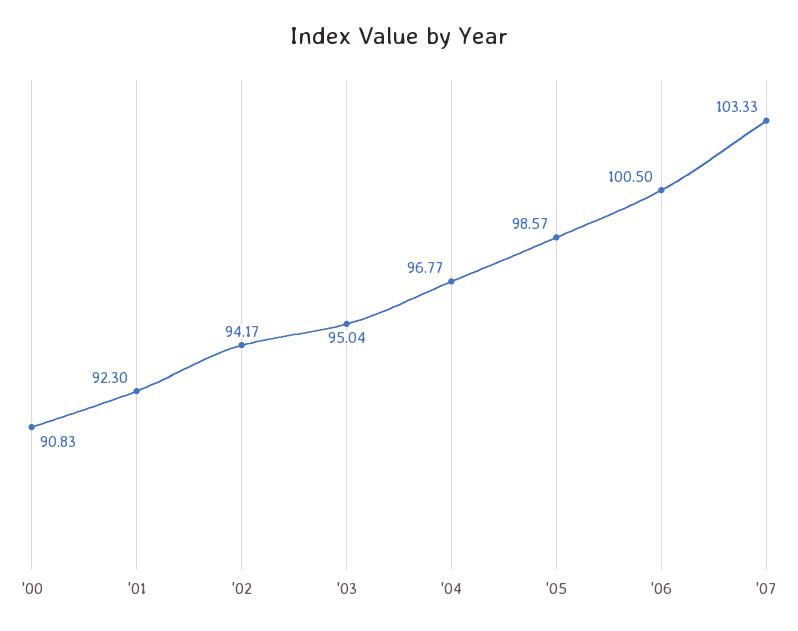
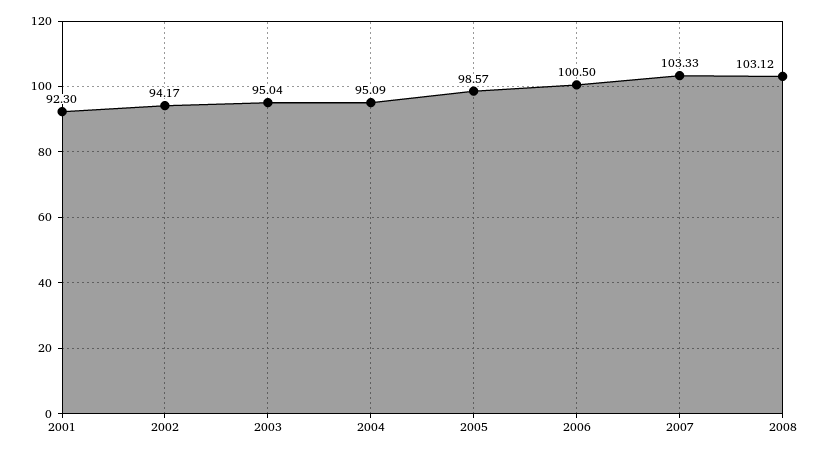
'00: 90.83 -> none
'04: 96.77 -> 95.09
2008: none -> 103.12

